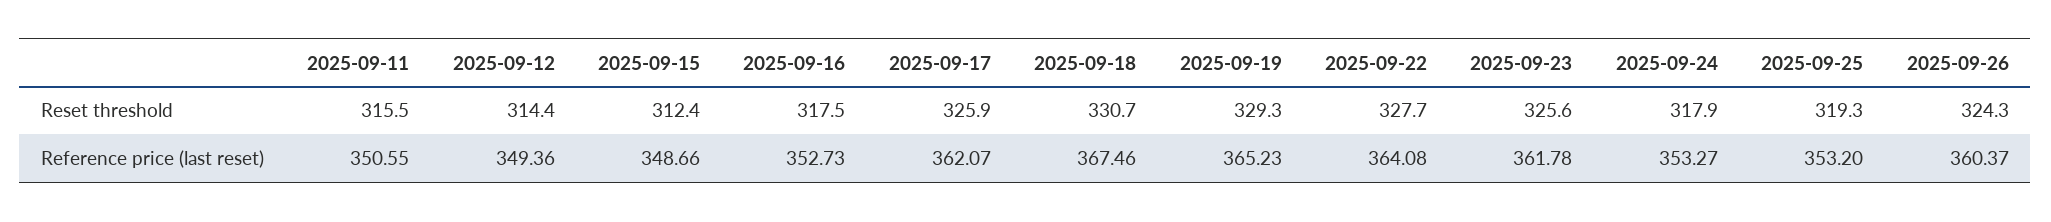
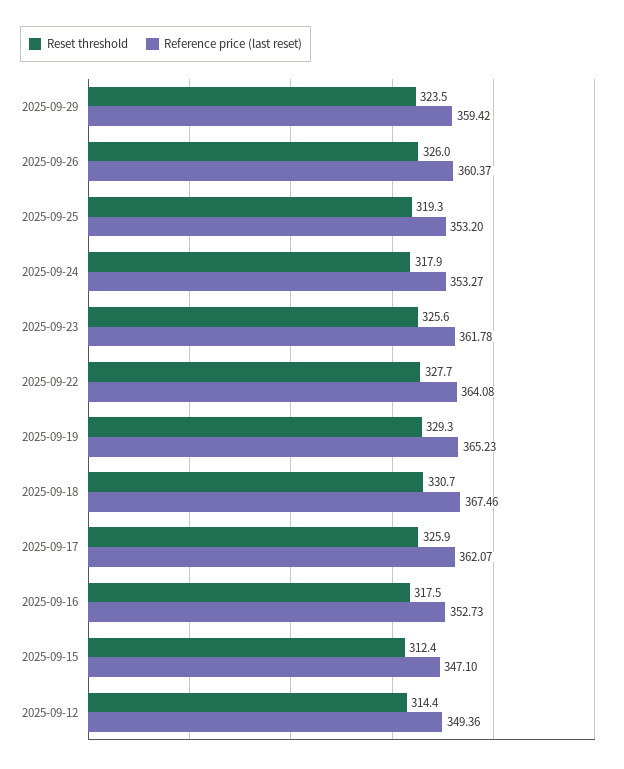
Reset threshold, 2025-09-11: 315.5 -> none
Reset threshold, 2025-09-26: 324.3 -> 326
Reference price (last reset), 2025-09-11: 350.55 -> none
Reference price (last reset), 2025-09-15: 348.66 -> 347.1
Reset threshold, 2025-09-29: none -> 323.5
Reference price (last reset), 2025-09-29: none -> 359.42

